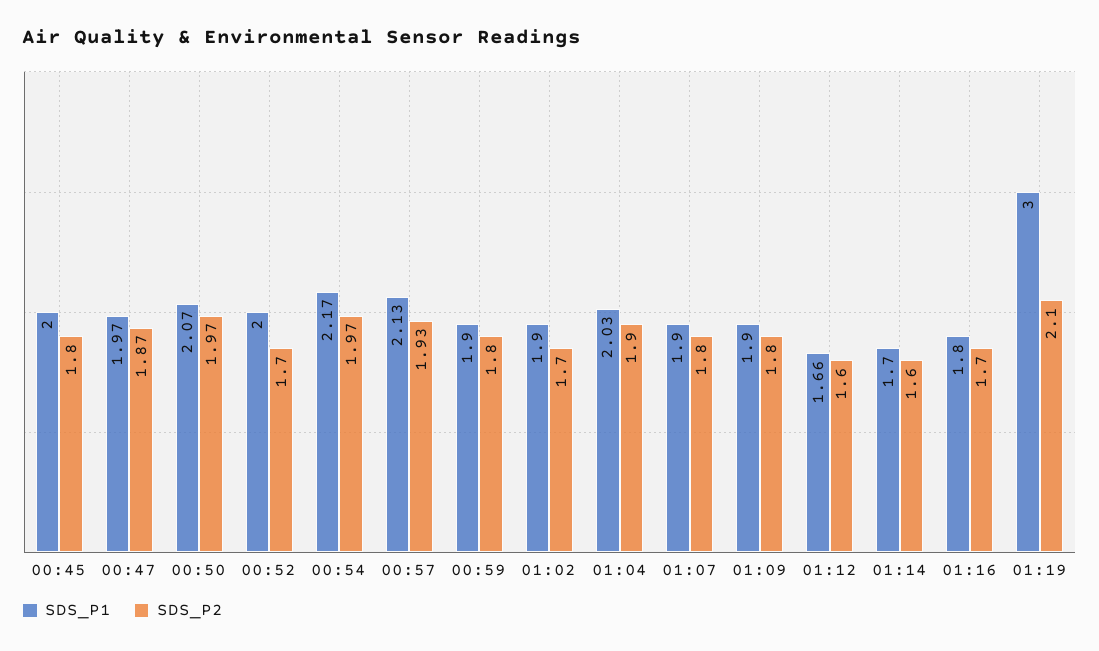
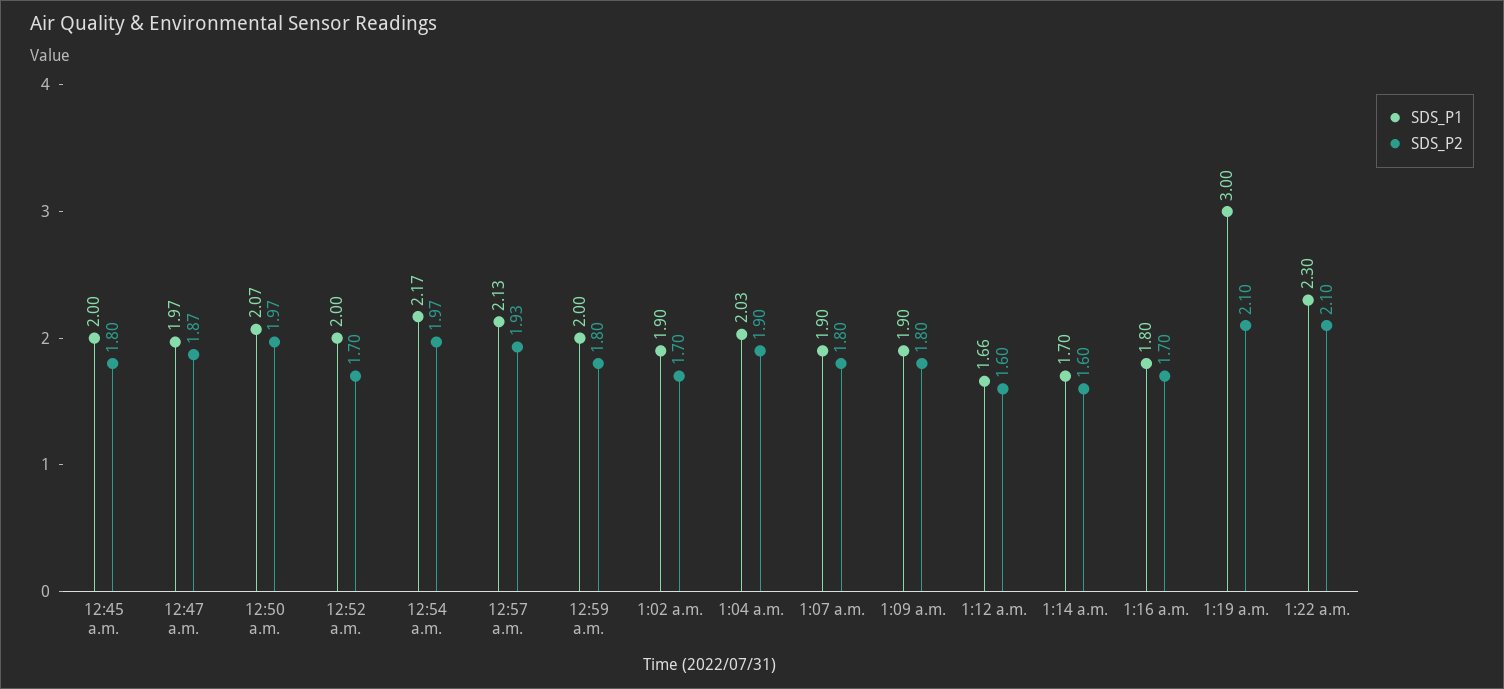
SDS_P1, 00:59: 1.9 -> 2
SDS_P1, 1:22 a.m.: none -> 2.3
SDS_P2, 1:22 a.m.: none -> 2.1

